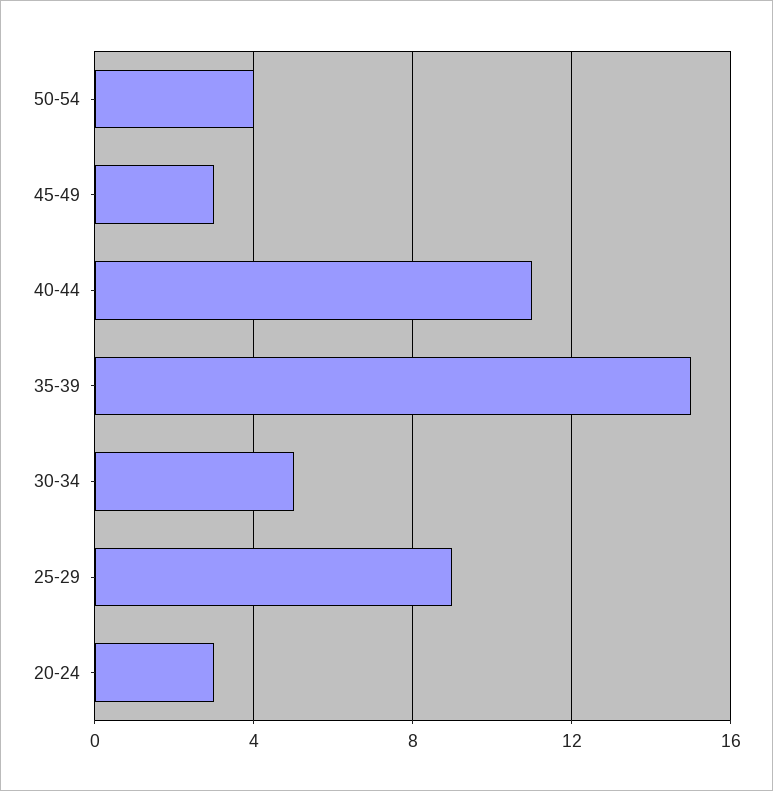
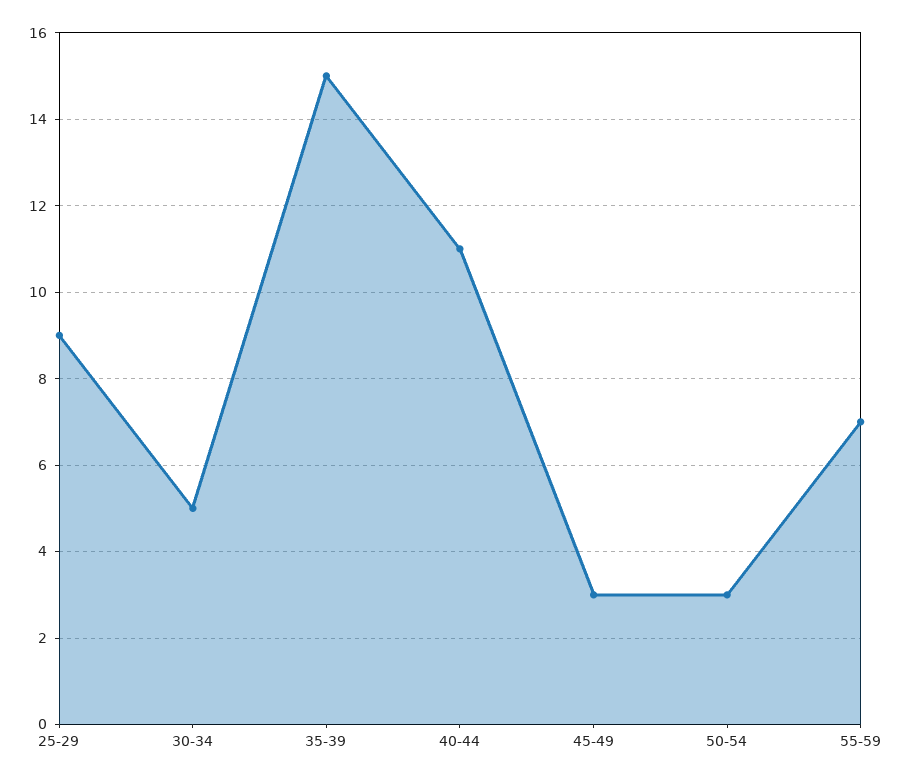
50-54: 4 -> 3
20-24: 3 -> none
55-59: none -> 7

